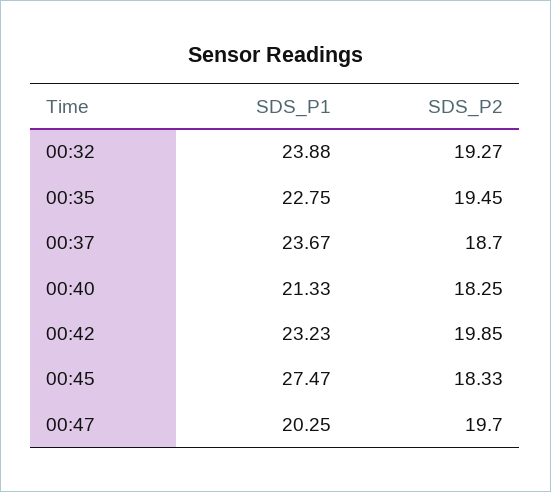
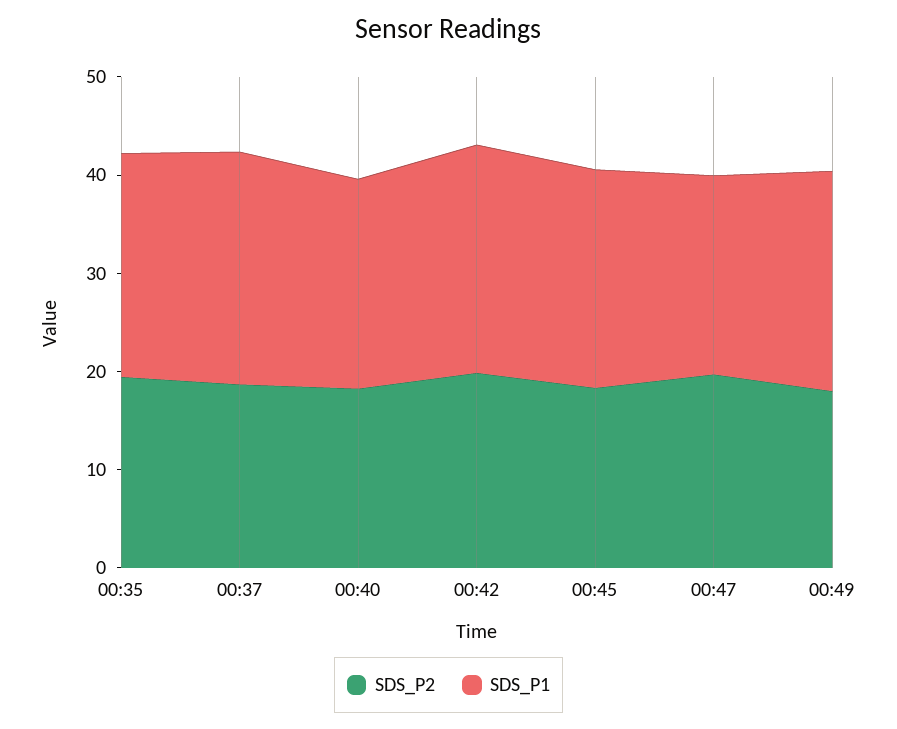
SDS_P1, 00:32: 23.88 -> none
SDS_P2, 00:32: 19.27 -> none
SDS_P1, 00:45: 27.47 -> 22
SDS_P2, 00:49: none -> 18
SDS_P1, 00:49: none -> 22

